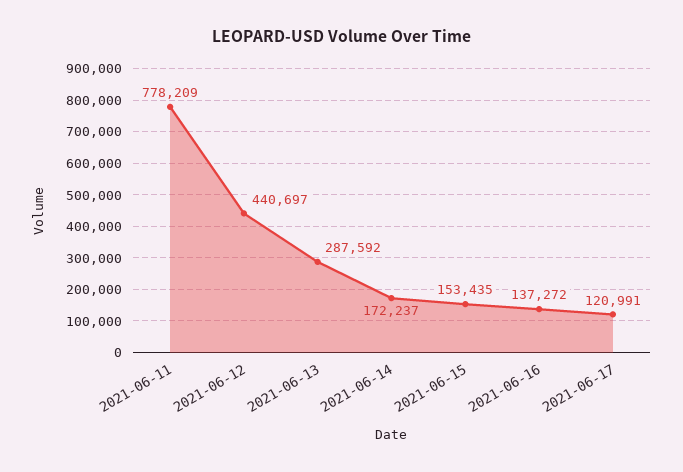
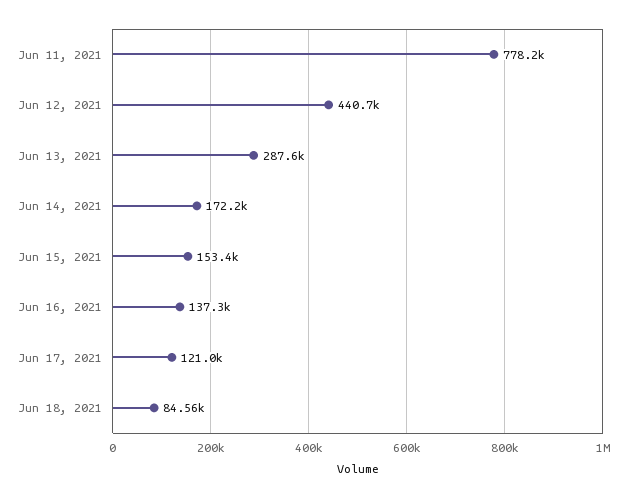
Jun 18, 2021: none -> 84560

